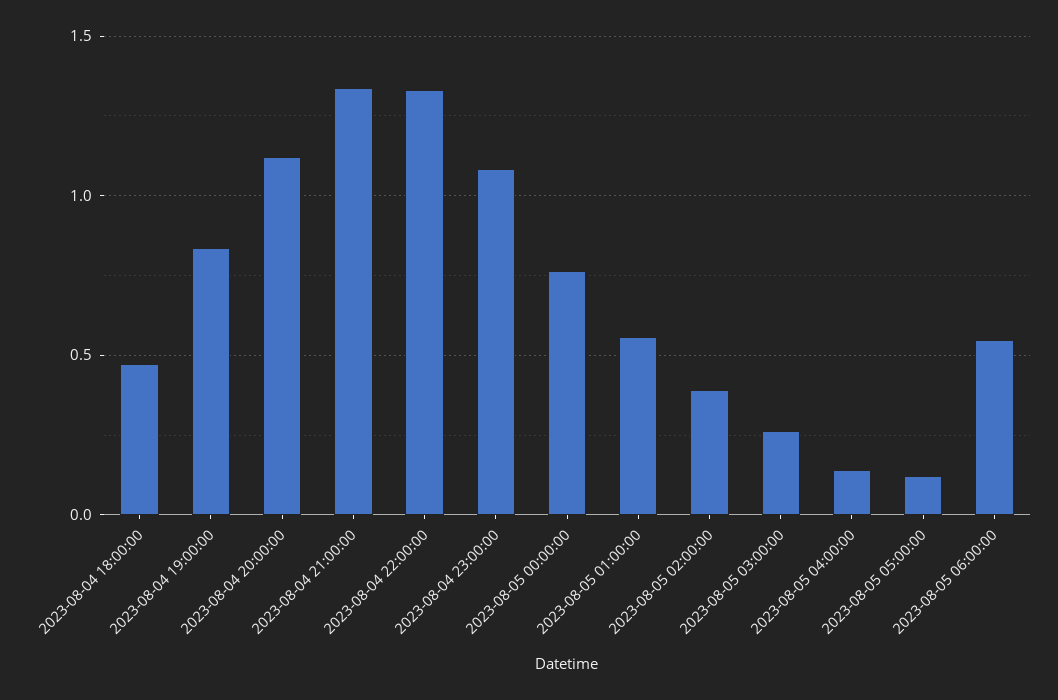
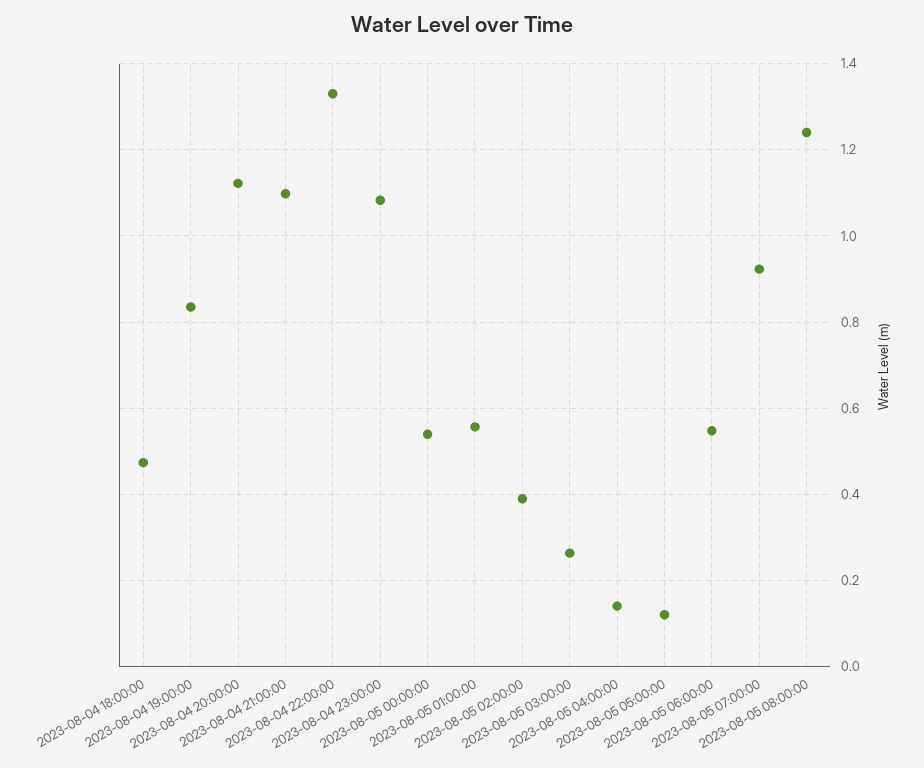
2023-08-04 21:00:00: 1.35 -> 1.1
2023-08-05 00:00:00: 0.75 -> 0.54
2023-08-05 07:00:00: none -> 0.92
2023-08-05 08:00:00: none -> 1.24

